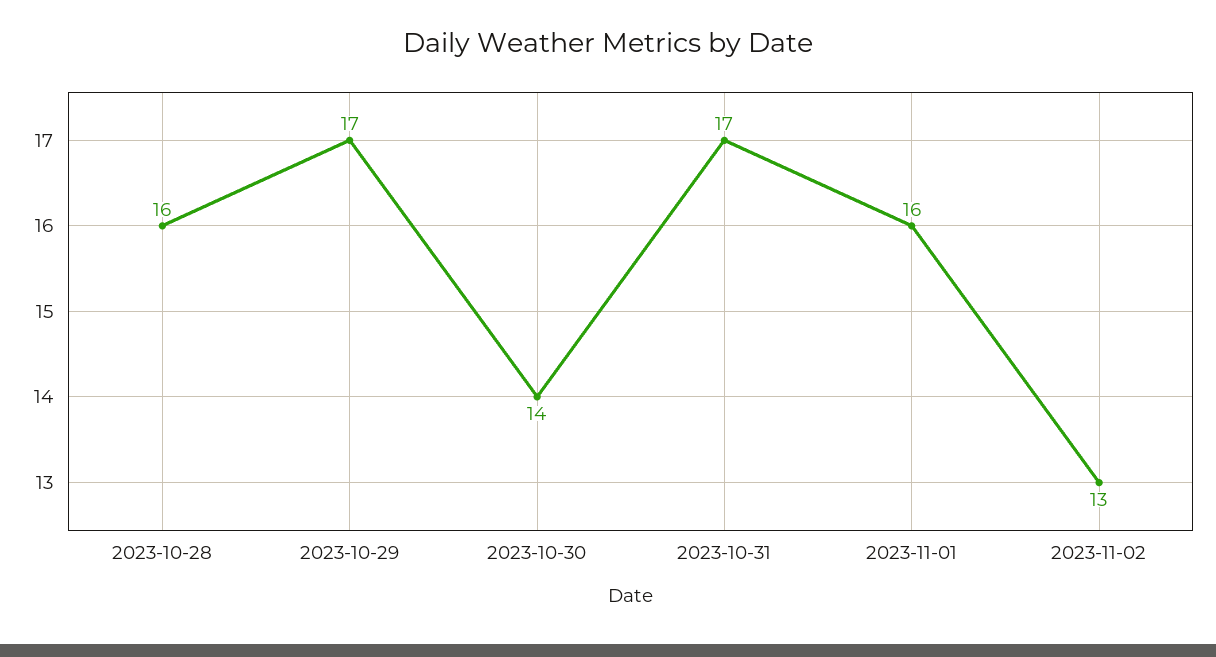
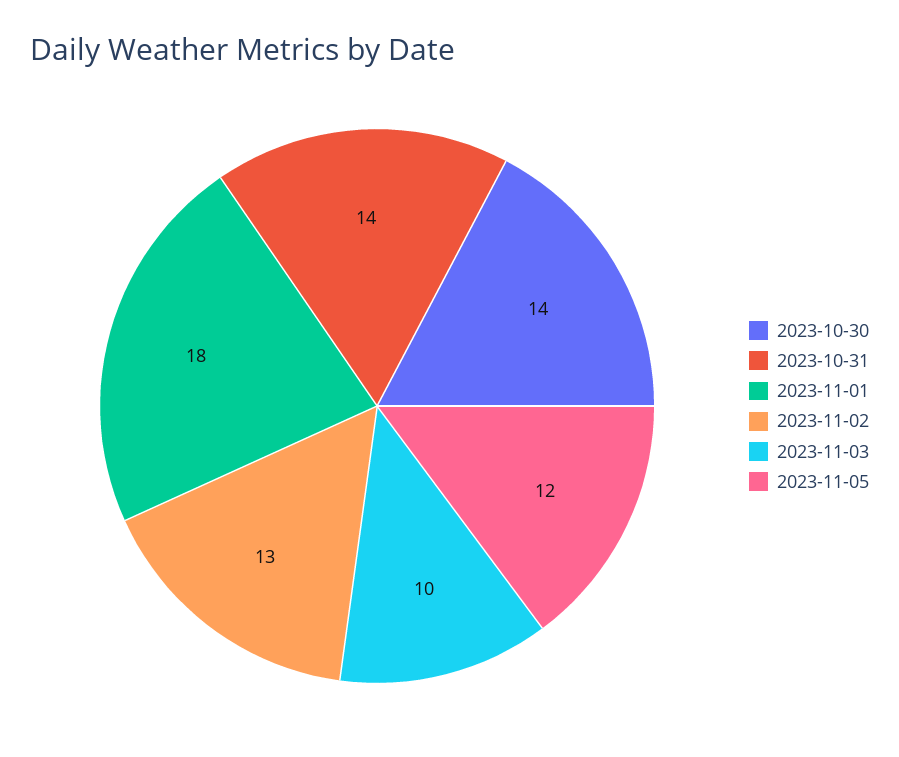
2023-10-28: 16 -> none
2023-10-29: 17 -> none
2023-10-31: 17 -> 14
2023-11-01: 16 -> 18
2023-11-03: none -> 10
2023-11-05: none -> 12

